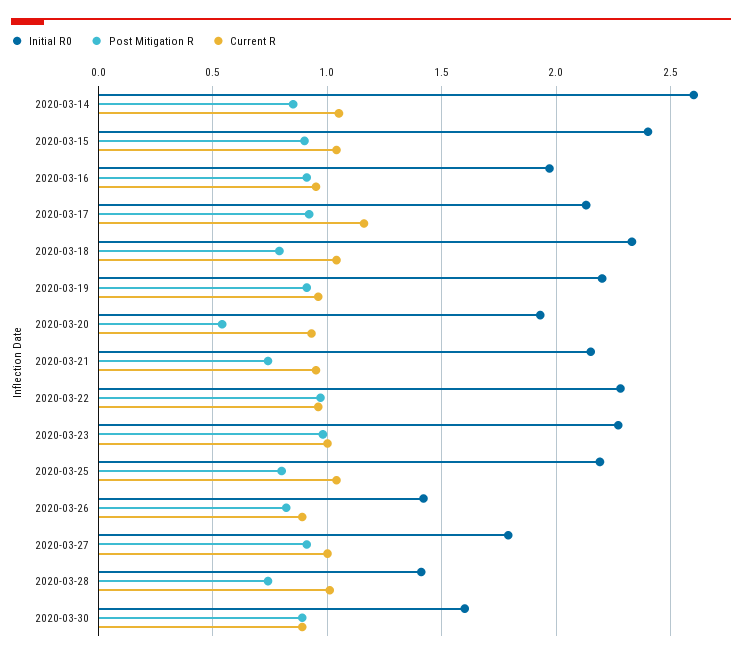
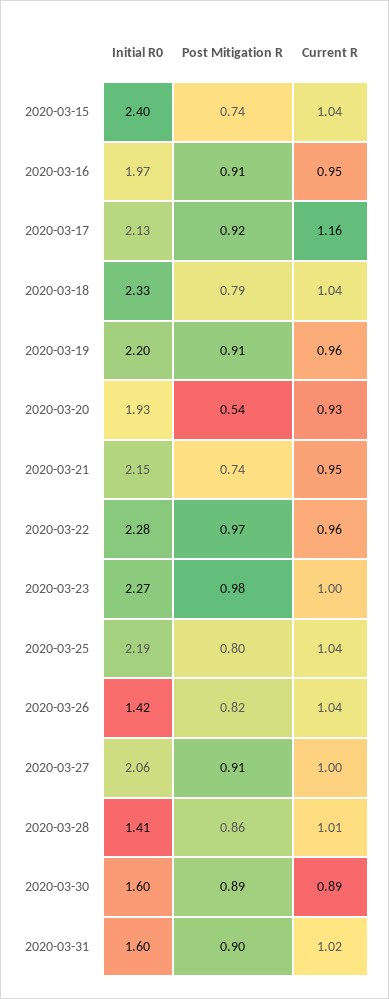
Initial R0, 2020-03-14: 2.6 -> none
Post Mitigation R, 2020-03-14: 0.85 -> none
Current R, 2020-03-14: 1.05 -> none
Post Mitigation R, 2020-03-15: 0.9 -> 0.74
Current R, 2020-03-26: 0.9 -> 1.04
Initial R0, 2020-03-27: 1.8 -> 2.06
Post Mitigation R, 2020-03-28: 0.75 -> 0.86
Initial R0, 2020-03-31: none -> 1.6
Post Mitigation R, 2020-03-31: none -> 0.9
Current R, 2020-03-31: none -> 1.02

